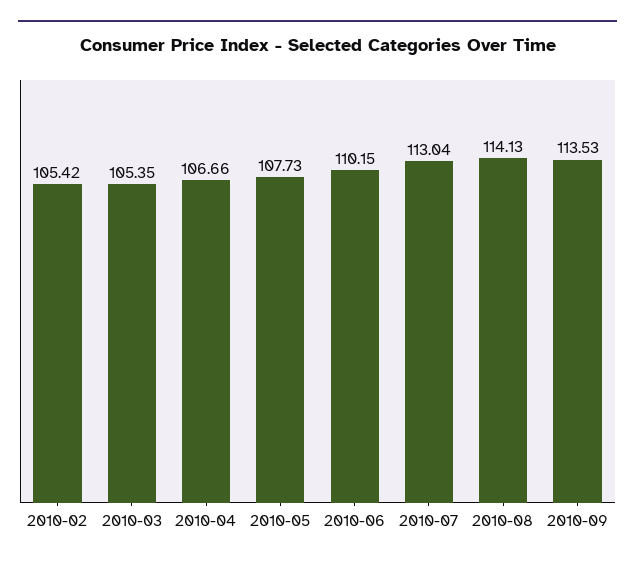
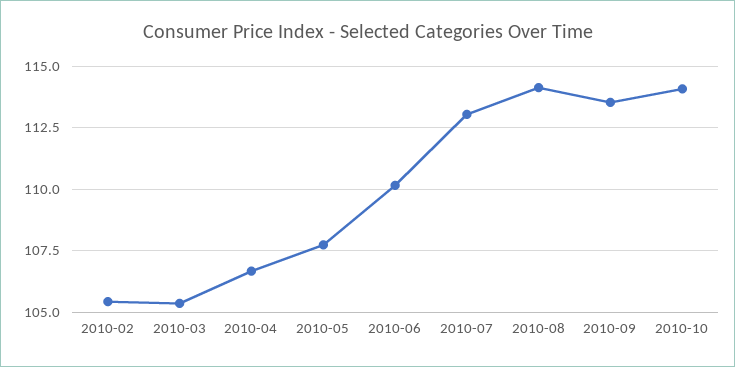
2010-10: none -> 114

